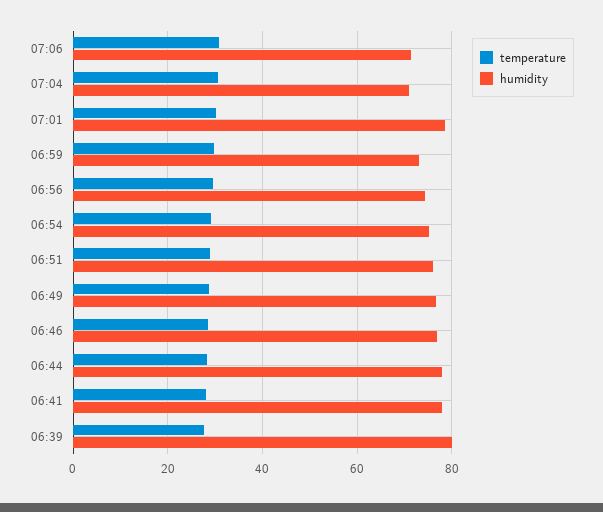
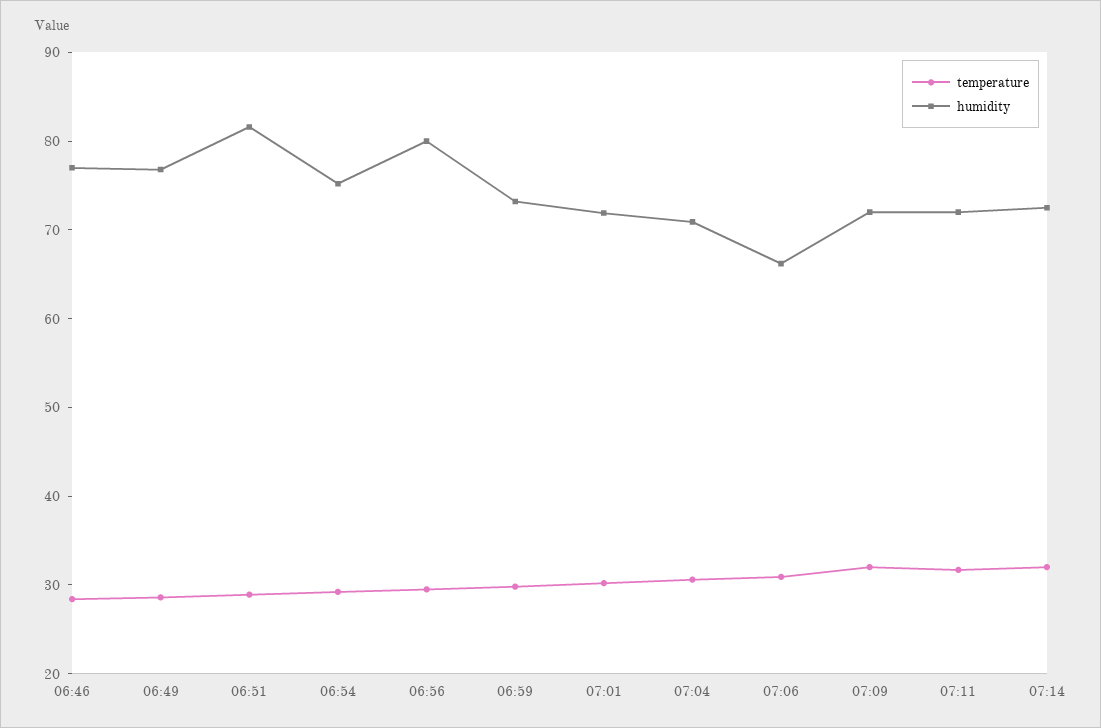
humidity, 07:06: 72 -> 66
humidity, 07:01: 78 -> 72
humidity, 06:56: 74 -> 80
humidity, 06:51: 76 -> 82
temperature, 06:44: 28 -> none
humidity, 06:44: 78 -> none
temperature, 06:41: 28 -> none
humidity, 06:41: 78 -> none
temperature, 06:39: 28 -> none
humidity, 06:39: 80 -> none
temperature, 07:09: none -> 32
humidity, 07:09: none -> 72
temperature, 07:11: none -> 32
humidity, 07:11: none -> 72
temperature, 07:14: none -> 32
humidity, 07:14: none -> 72

